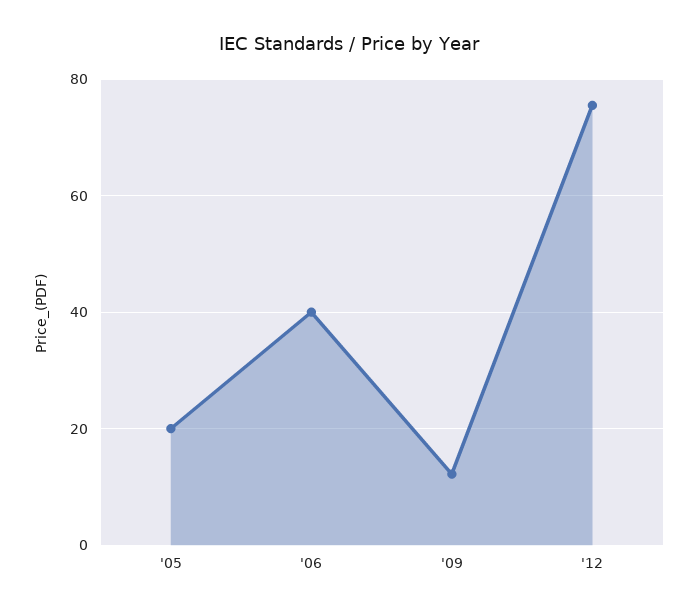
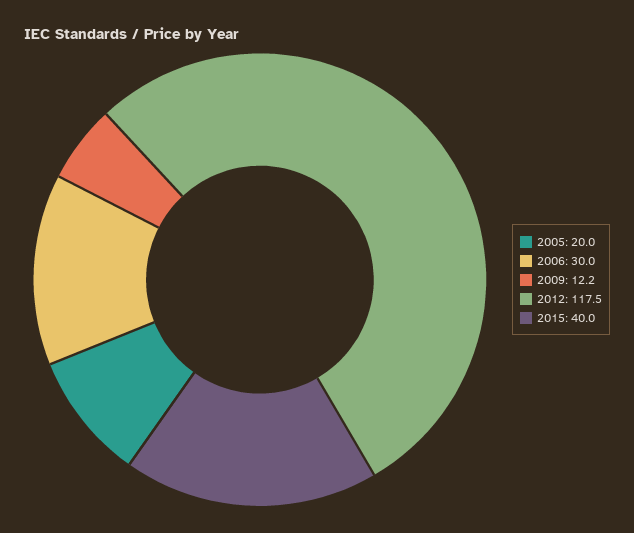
'06: 40 -> 30
'12: 76 -> 117.5
2015: none -> 40

